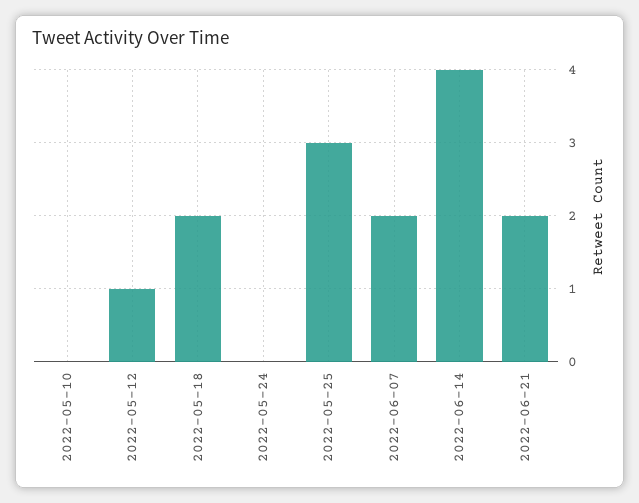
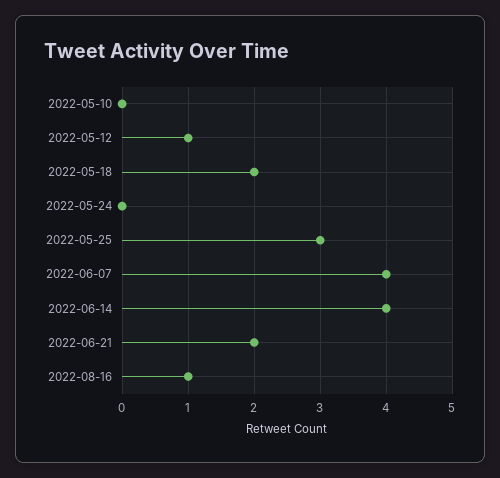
2022-06-07: 2 -> 4
2022-08-16: none -> 1

